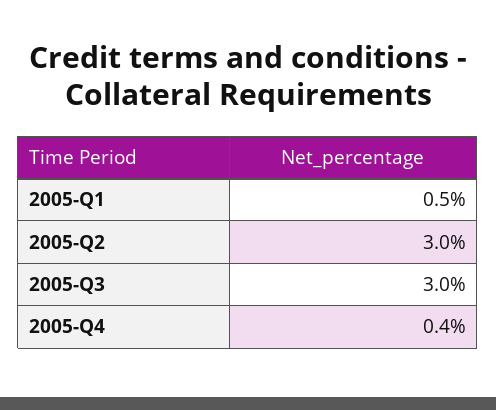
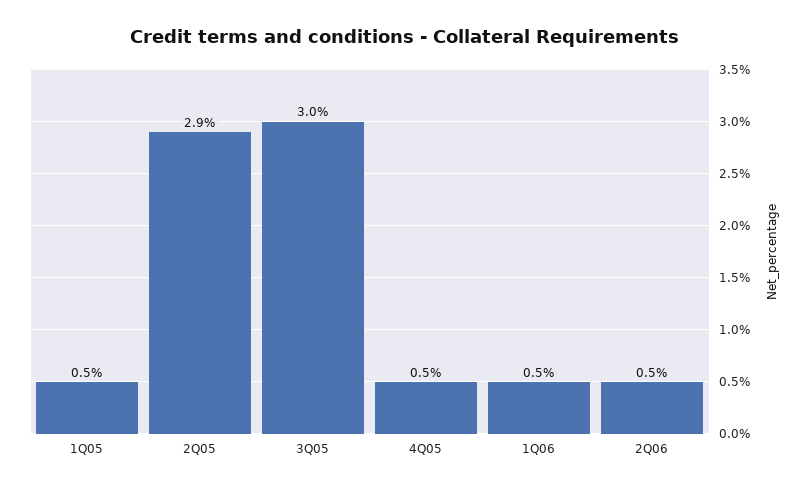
2005-Q2: 3 -> 2.9
2005-Q4: 0.4 -> 0.5
1Q06: none -> 0.5
2Q06: none -> 0.5

